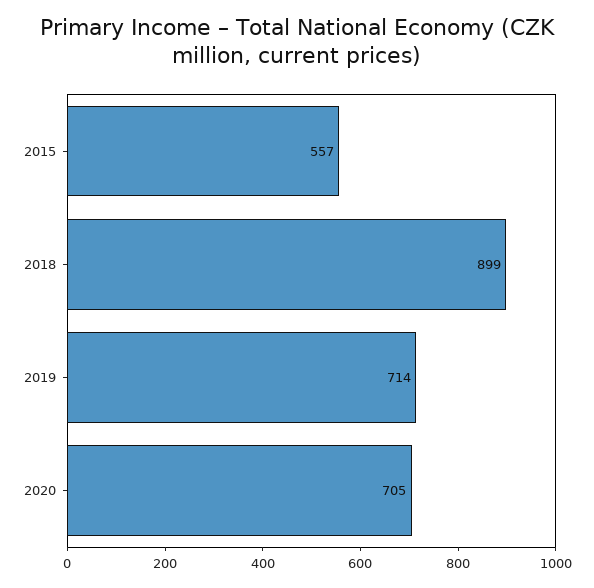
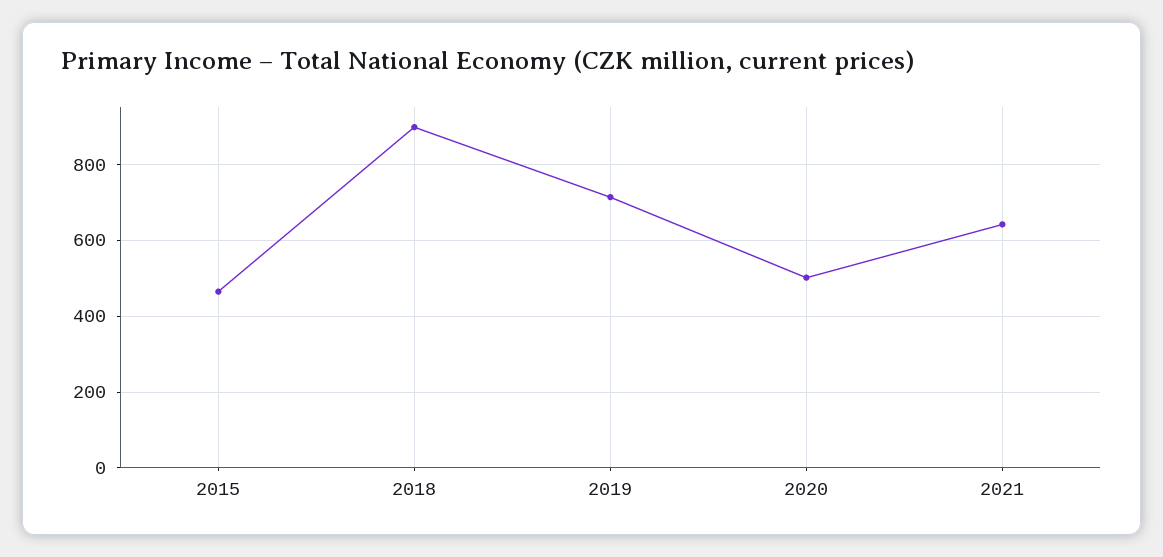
2015: 557 -> 460
2020: 705 -> 500
2021: none -> 640

